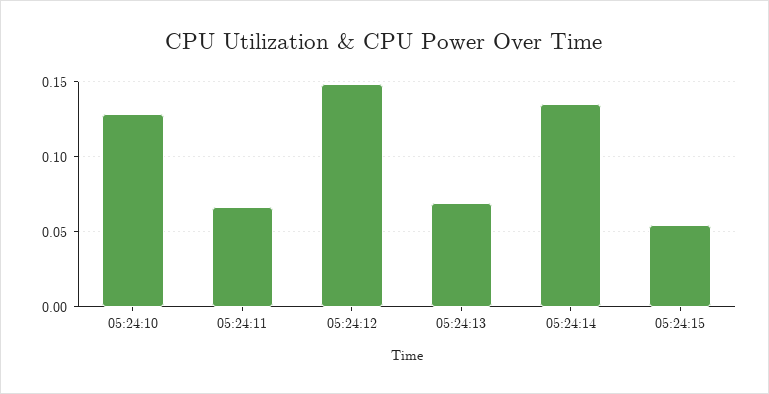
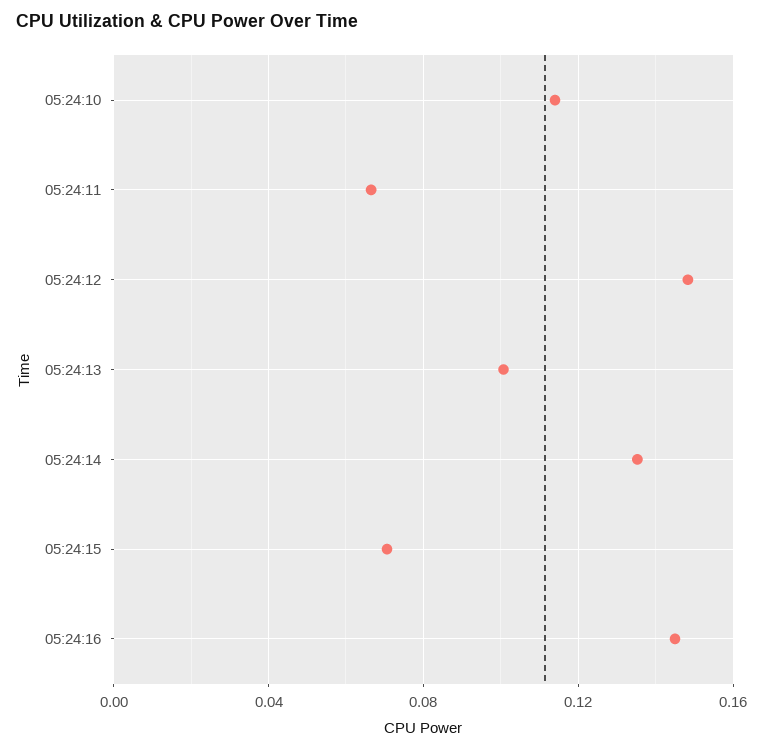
05:24:10: 0.13 -> 0.115
05:24:13: 0.07 -> 0.1
05:24:15: 0.055 -> 0.07
05:24:16: none -> 0.145

